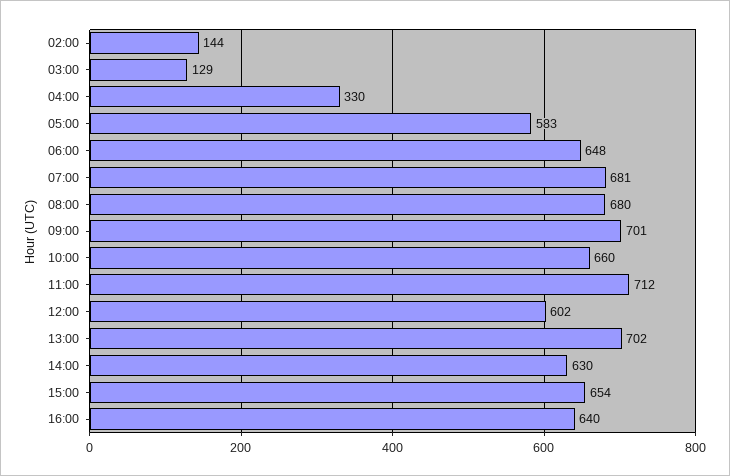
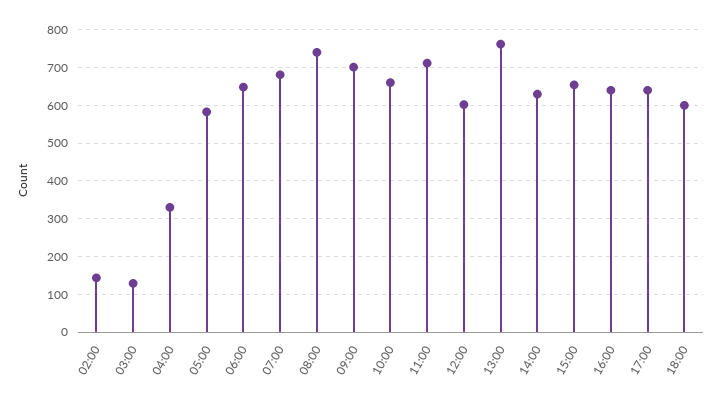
08:00: 680 -> 740
13:00: 702 -> 760
17:00: none -> 640
18:00: none -> 600

